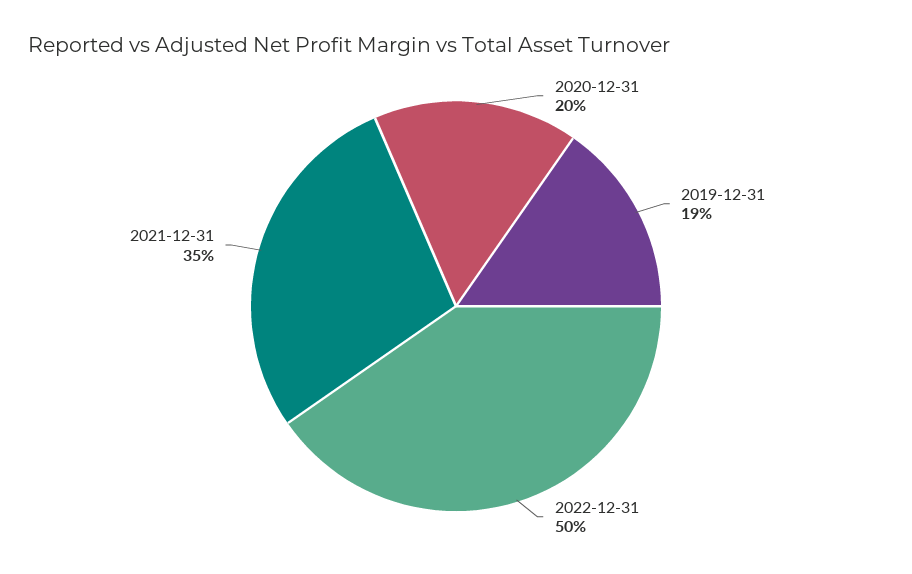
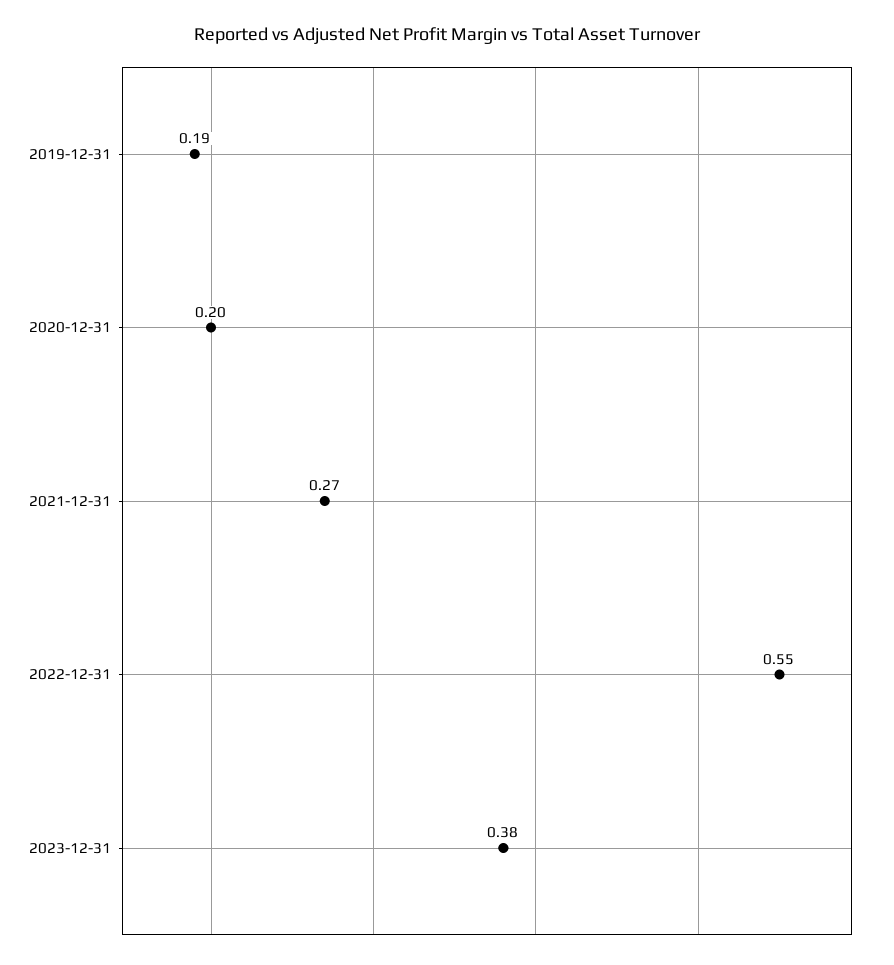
2022-12-31: 0.5 -> 0.55
2021-12-31: 0.35 -> 0.27
2023-12-31: none -> 0.38

